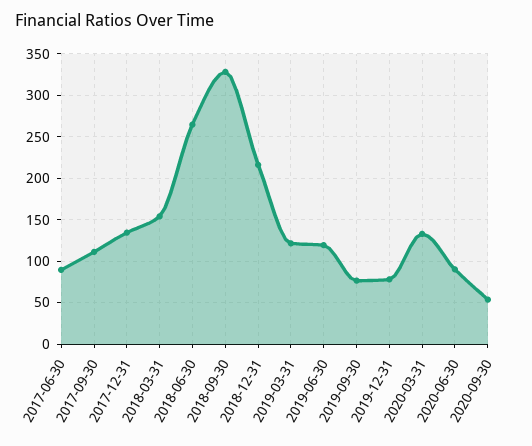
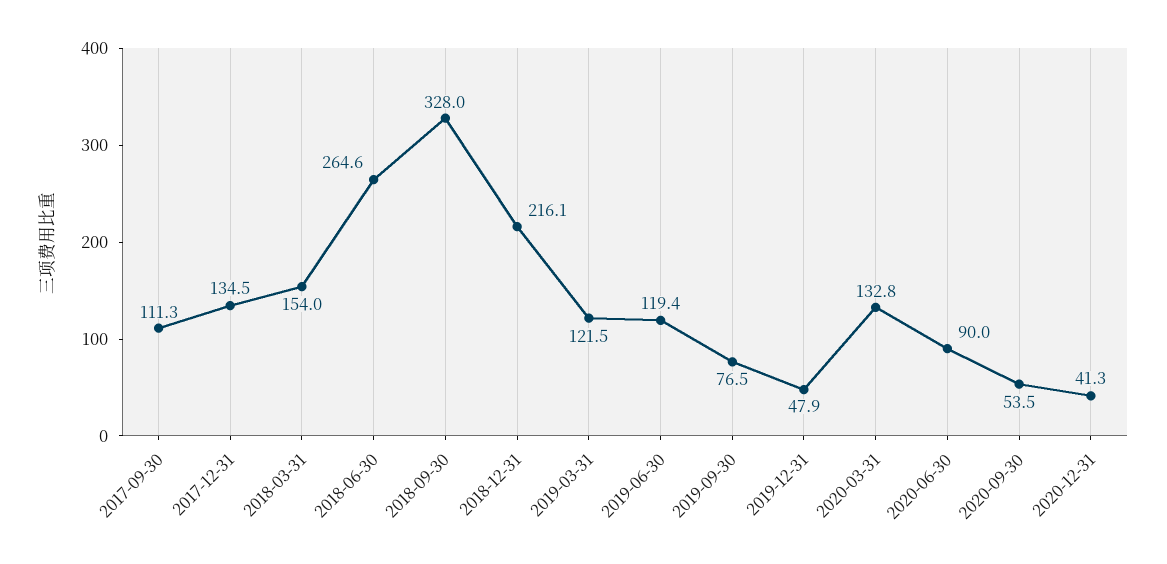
2017-06-30: 90 -> none
2019-12-31: 80 -> 47.9
2020-12-31: none -> 41.3

